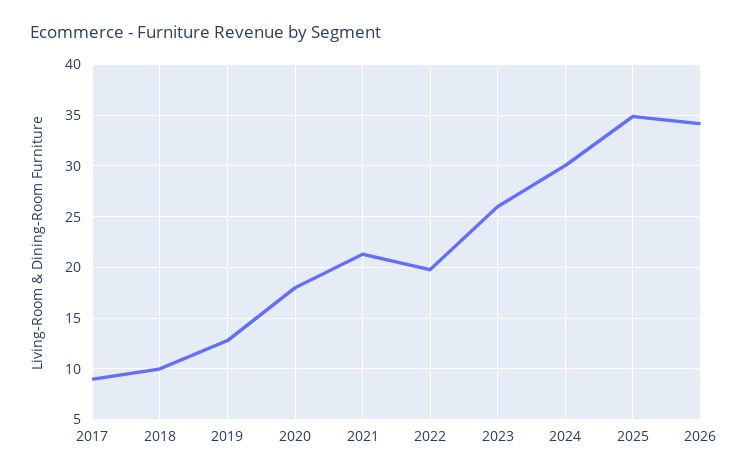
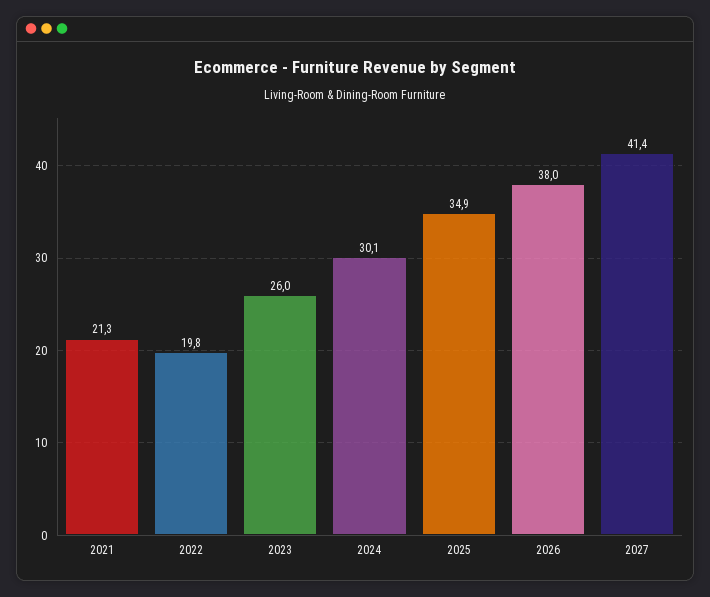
2017: 9 -> none
2018: 10 -> none
2019: 13 -> none
2020: 18 -> none
2026: 34 -> 38
2027: none -> 41.4

